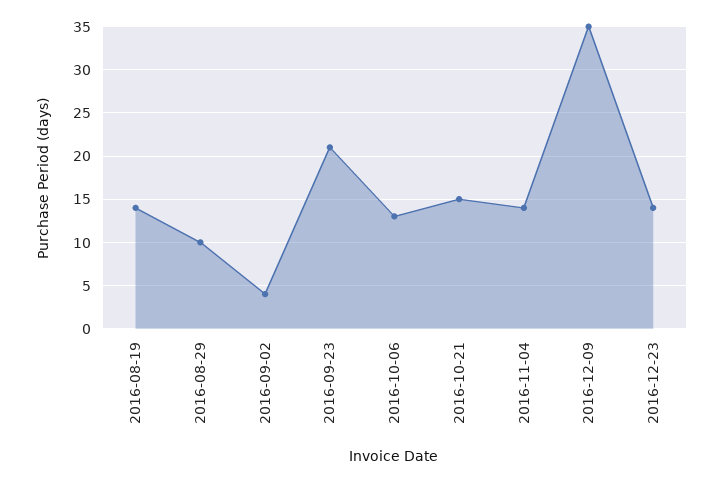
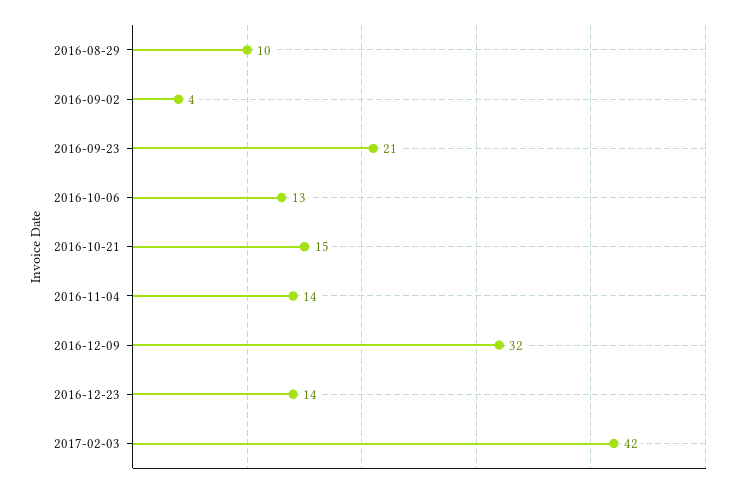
2016-08-19: 14 -> none
2016-12-09: 35 -> 32
2017-02-03: none -> 42

